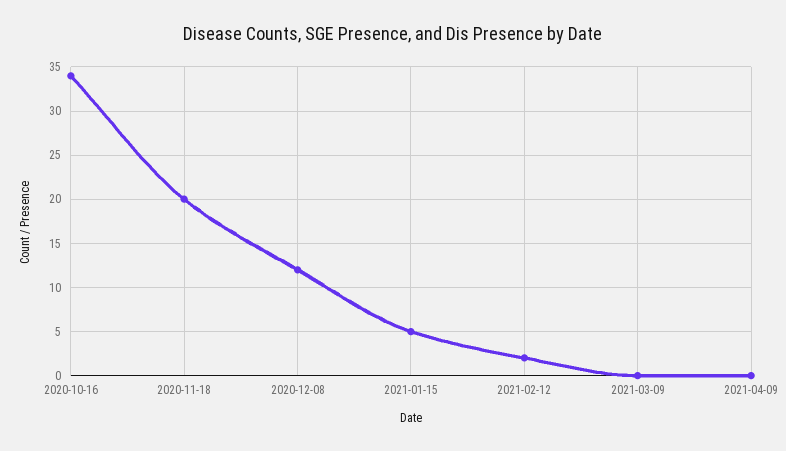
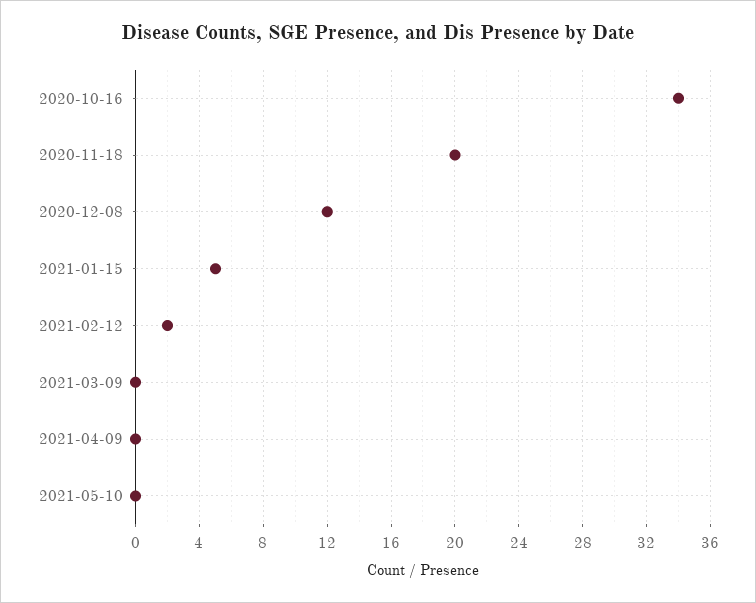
2021-05-10: none -> 0

